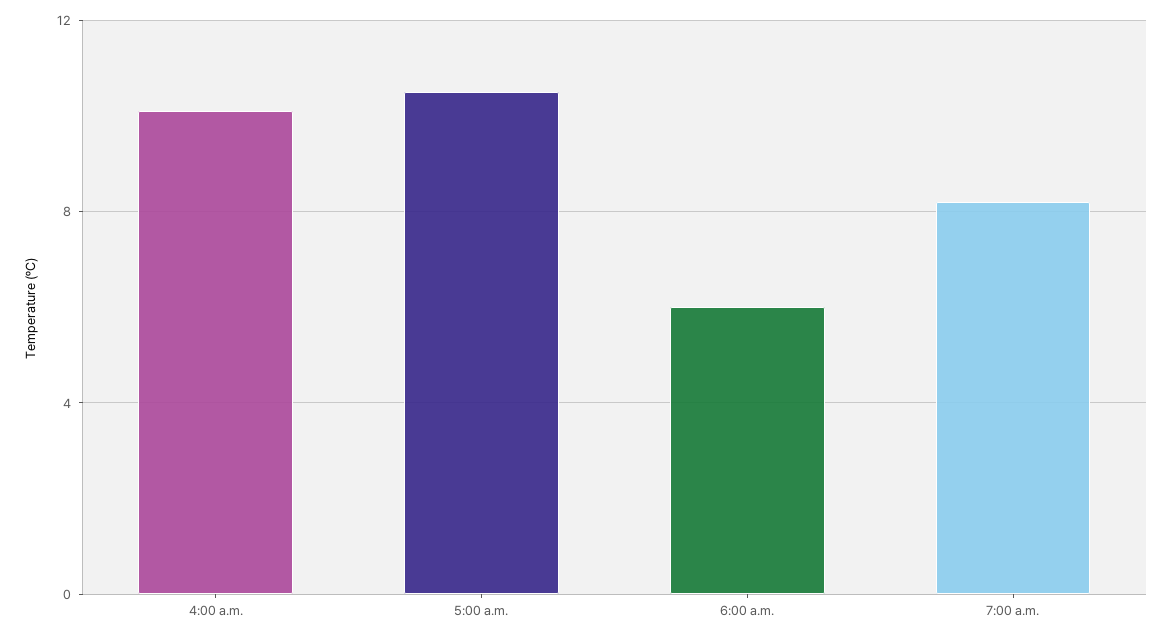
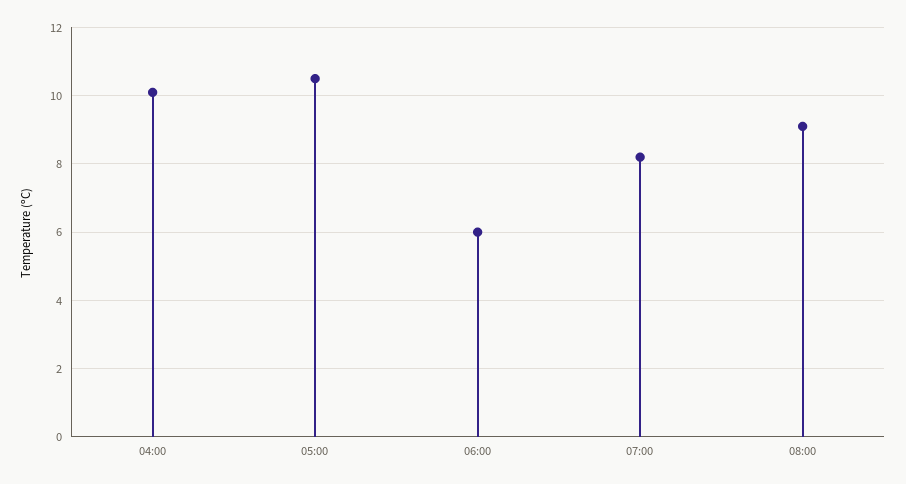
08:00: none -> 9

